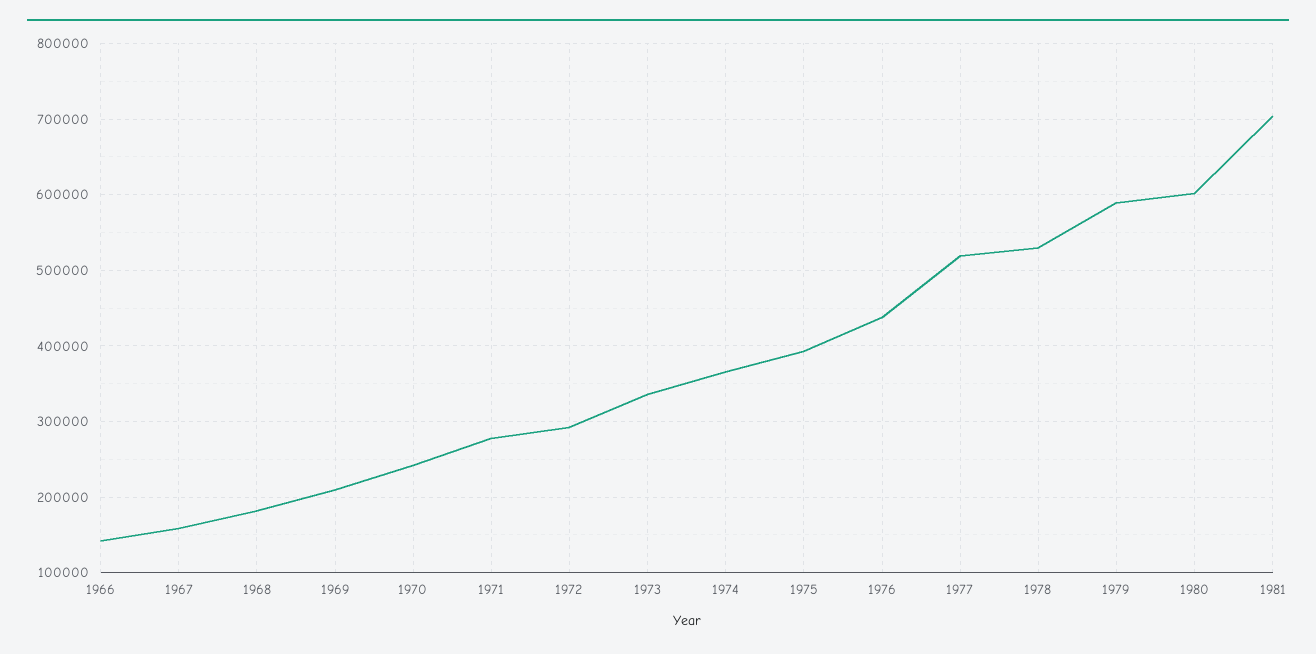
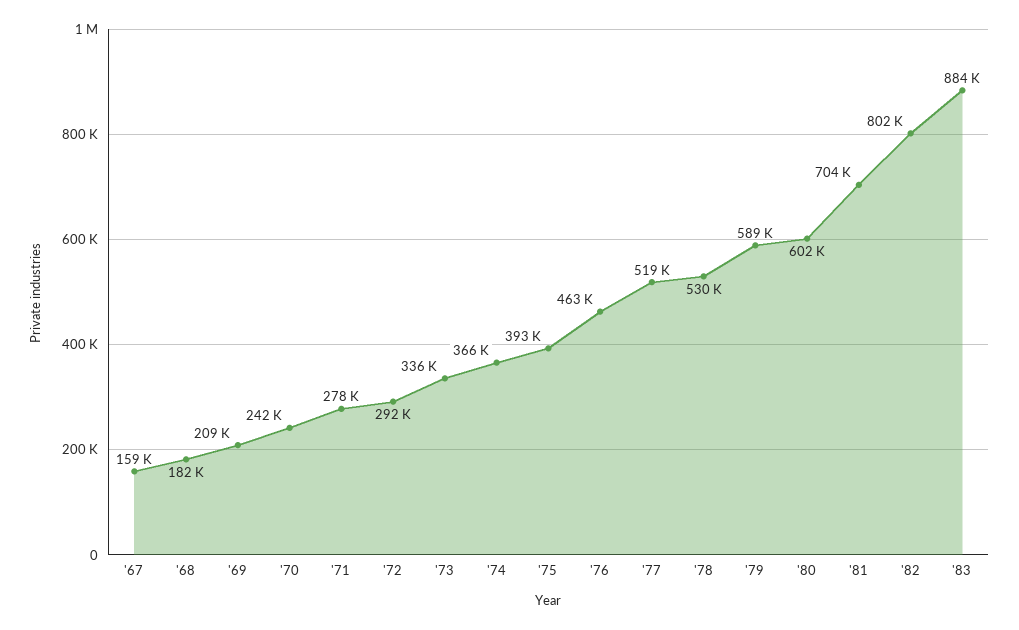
1966: 140000 -> none
1976: 440000 -> 463000
'82: none -> 802000
'83: none -> 884000

